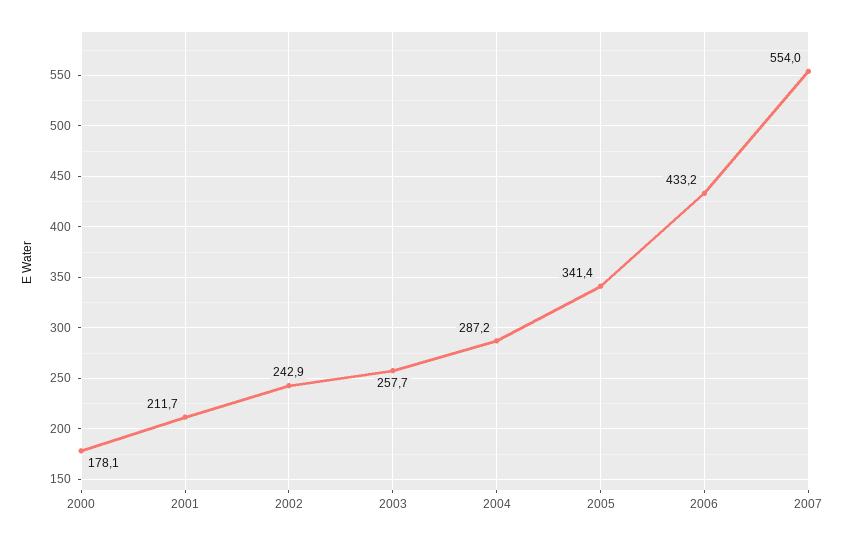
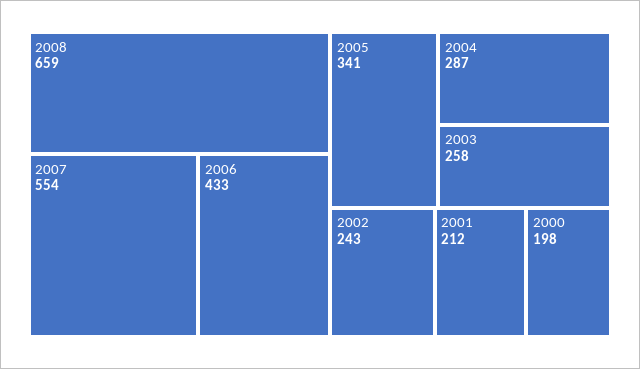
2000: 178.1 -> 198
2008: none -> 659

